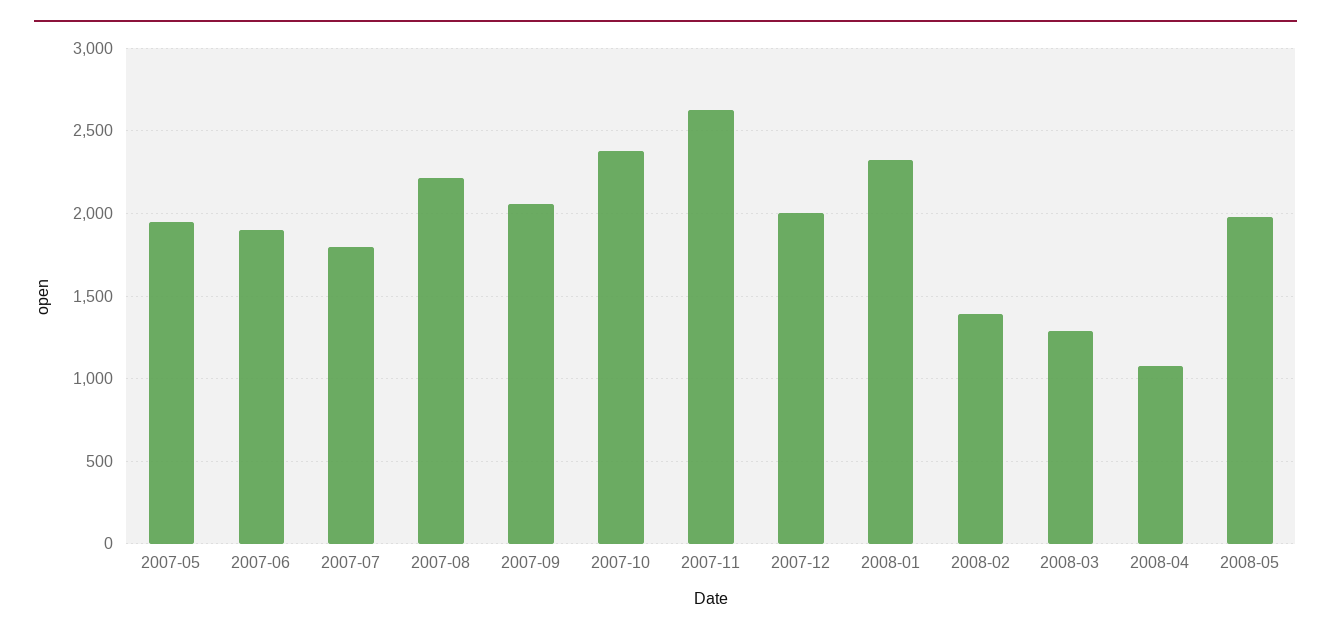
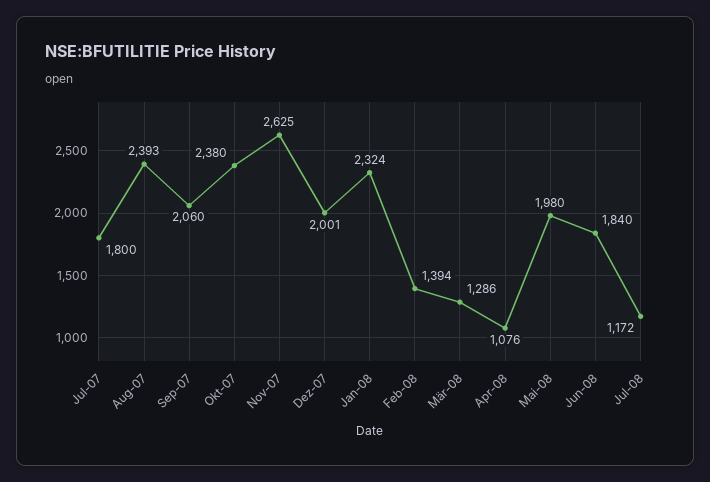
2007-05: 1950 -> none
2007-06: 1900 -> none
2007-08: 2200 -> 2393
Jun-08: none -> 1840
Jul-08: none -> 1172

